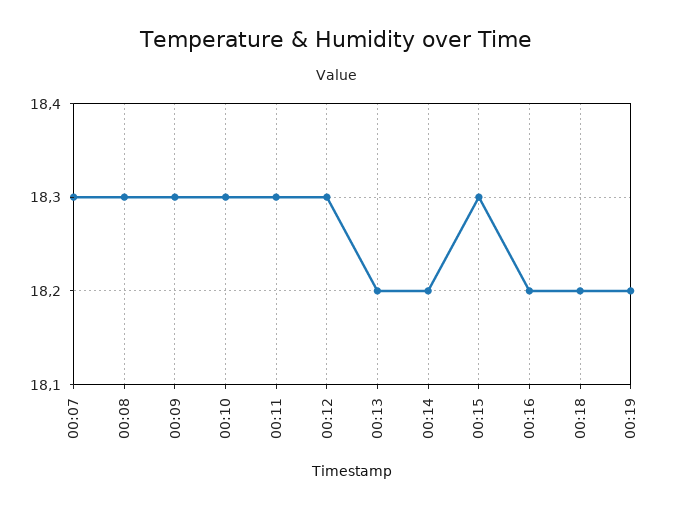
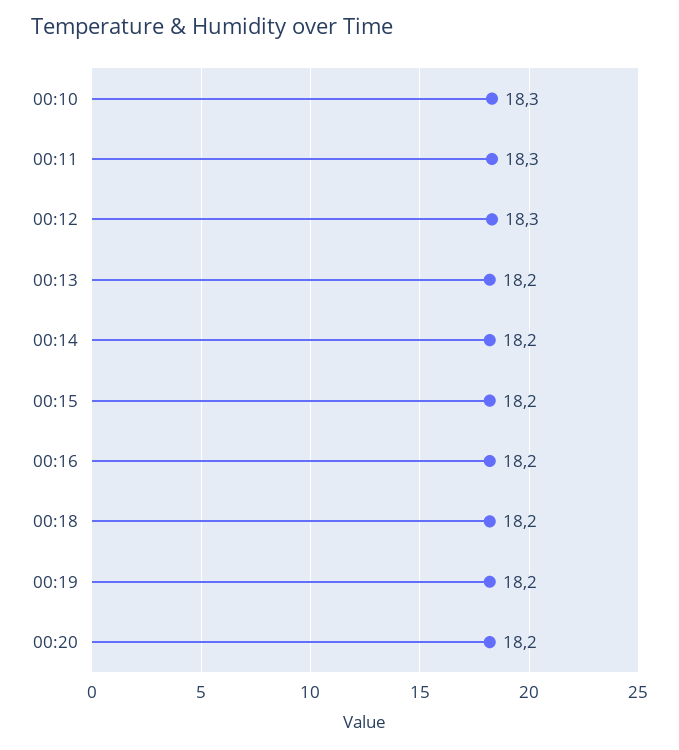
00:07: 18.3 -> none
00:08: 18.3 -> none
00:09: 18.3 -> none
00:15: 18.3 -> 18.2
00:20: none -> 18.2

